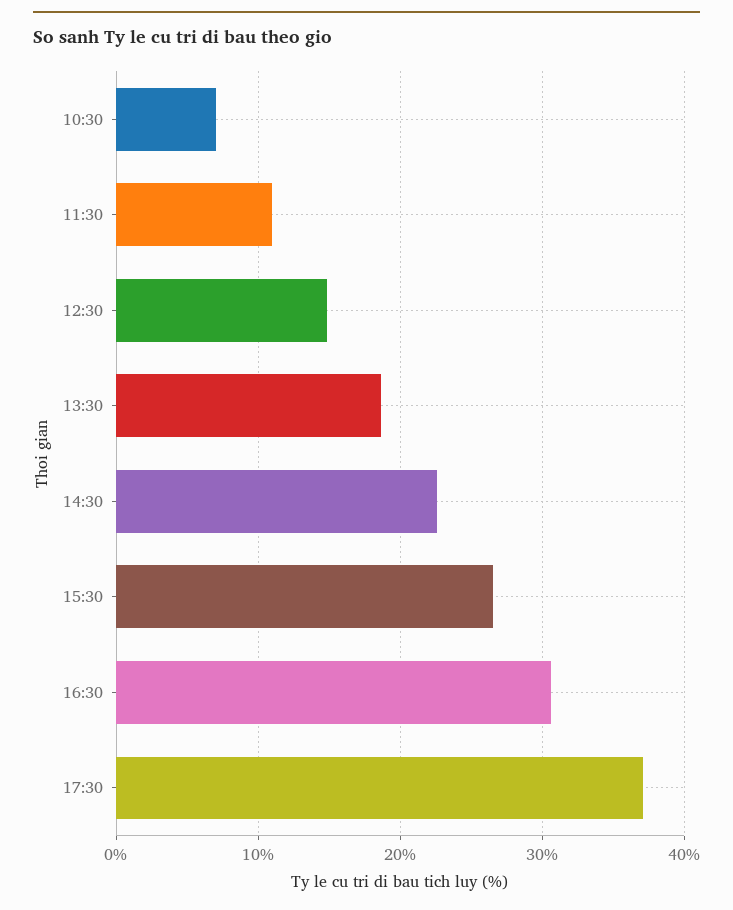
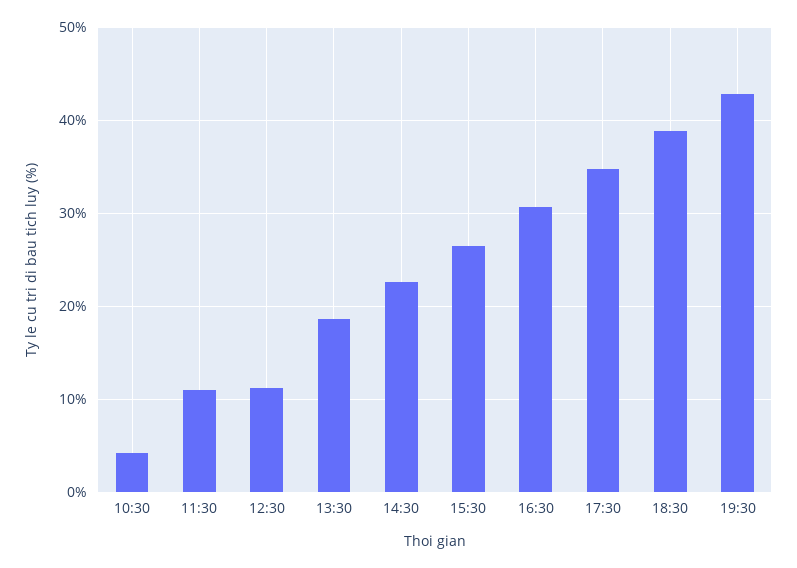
10:30: 7 -> 4
12:30: 15 -> 11
17:30: 37 -> 35
18:30: none -> 39
19:30: none -> 43

